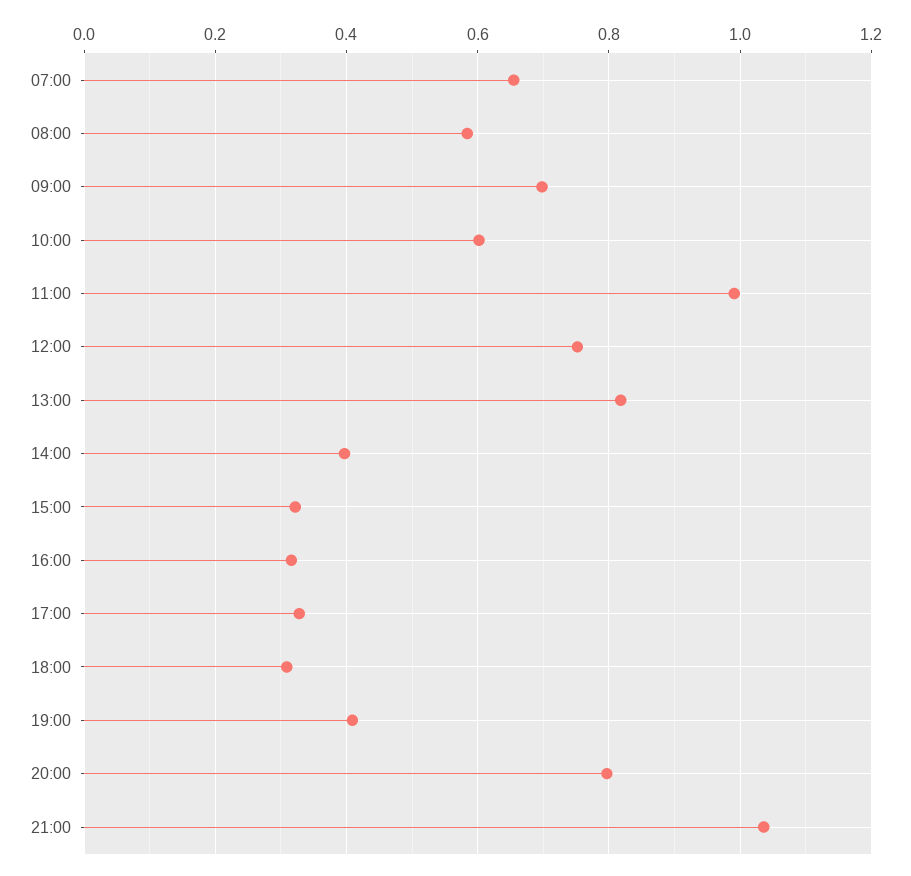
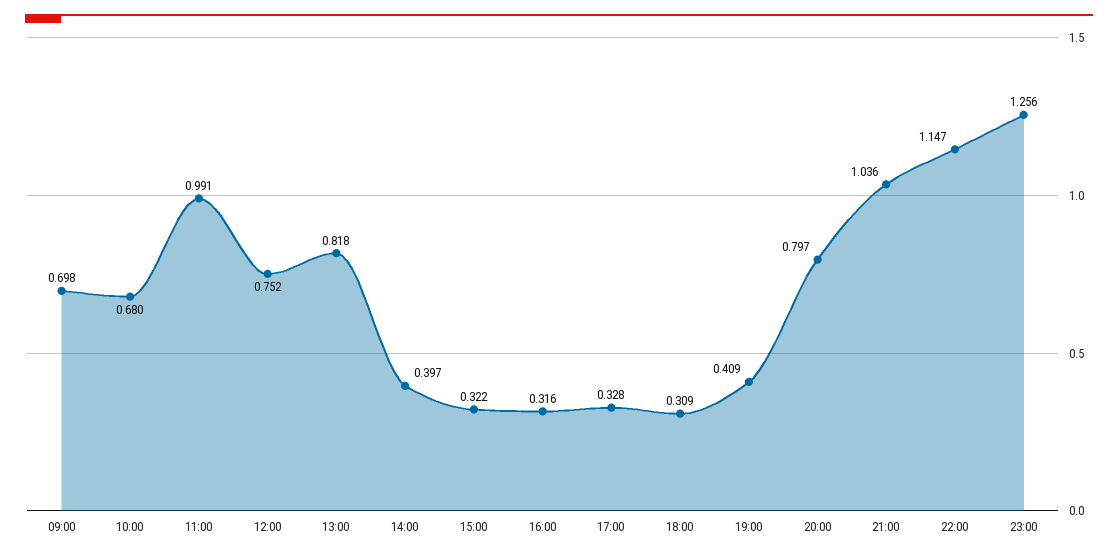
07:00: 0.66 -> none
08:00: 0.58 -> none
10:00: 0.6 -> 0.68
22:00: none -> 1.147
23:00: none -> 1.256

